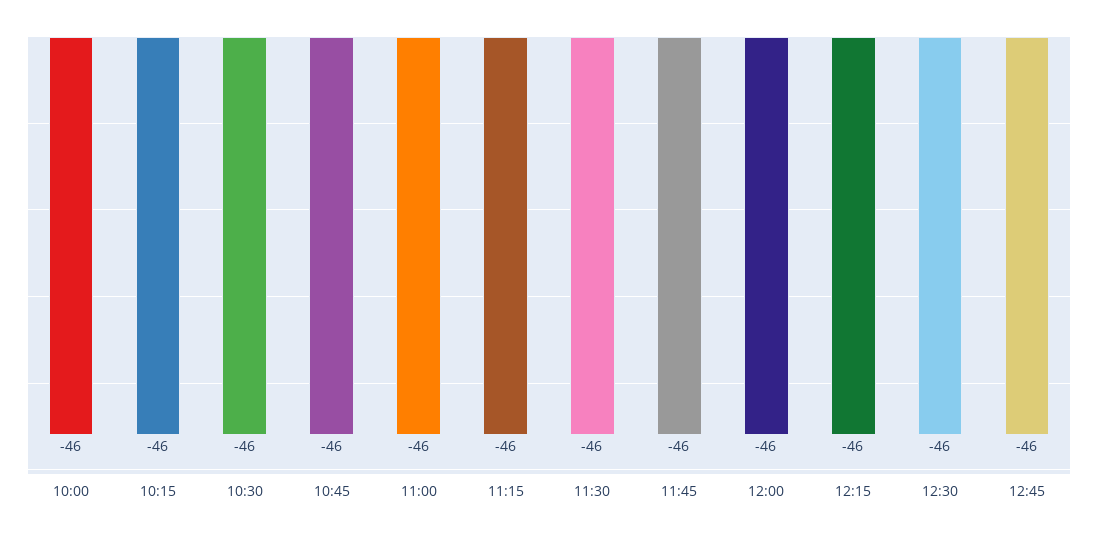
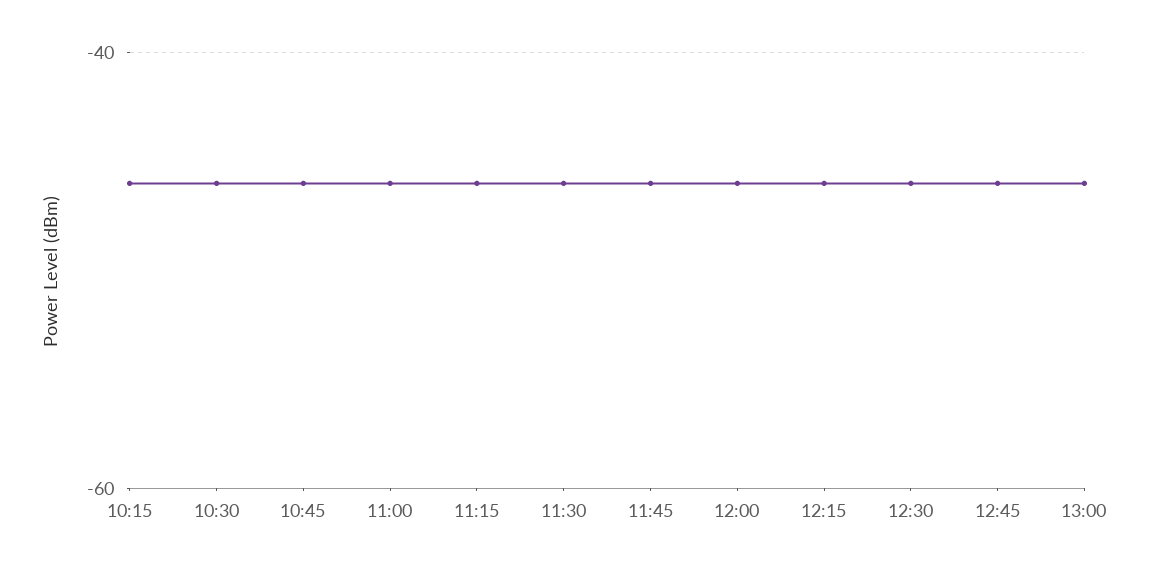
10:00: -46 -> none
13:00: none -> -45

